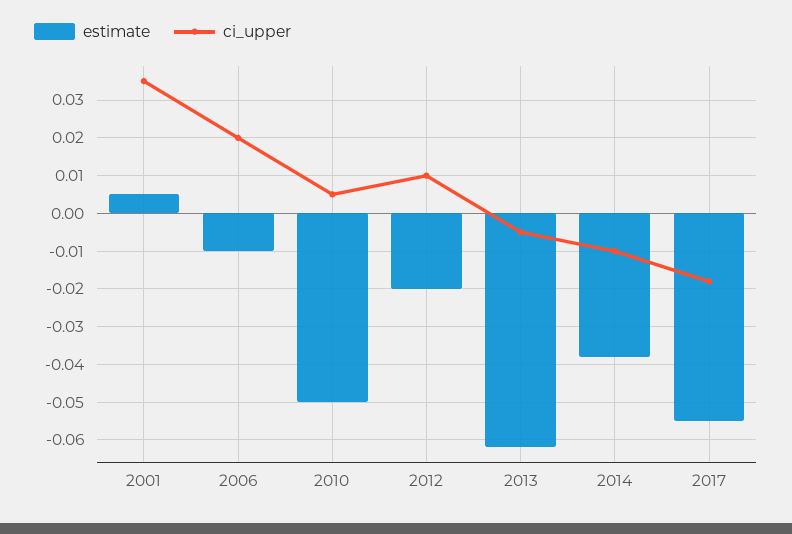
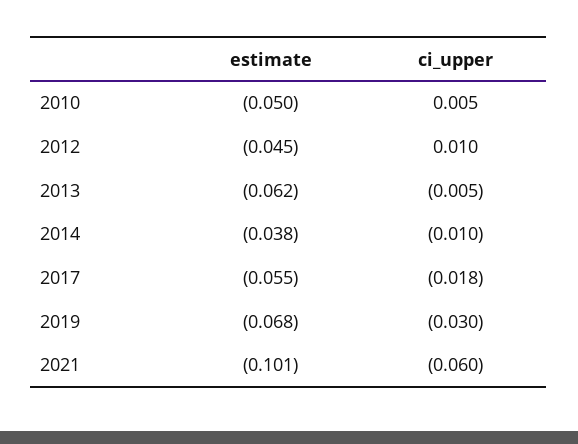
estimate, 2001: 0.005 -> none
ci_upper, 2001: 0.035 -> none
estimate, 2006: -0.01 -> none
ci_upper, 2006: 0.02 -> none
estimate, 2012: -0.02 -> -0.045
estimate, 2019: none -> -0.068
ci_upper, 2019: none -> -0.03
estimate, 2021: none -> -0.101
ci_upper, 2021: none -> -0.06

